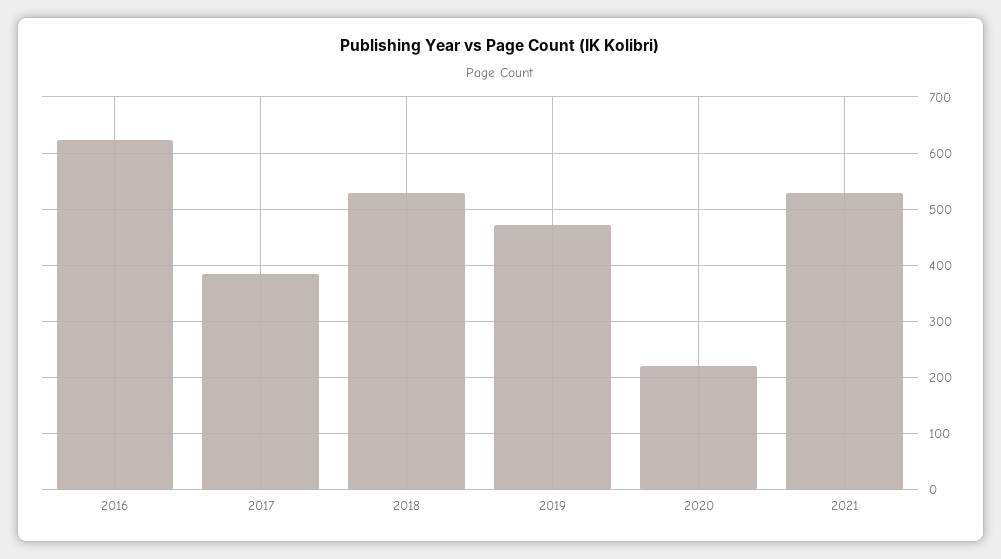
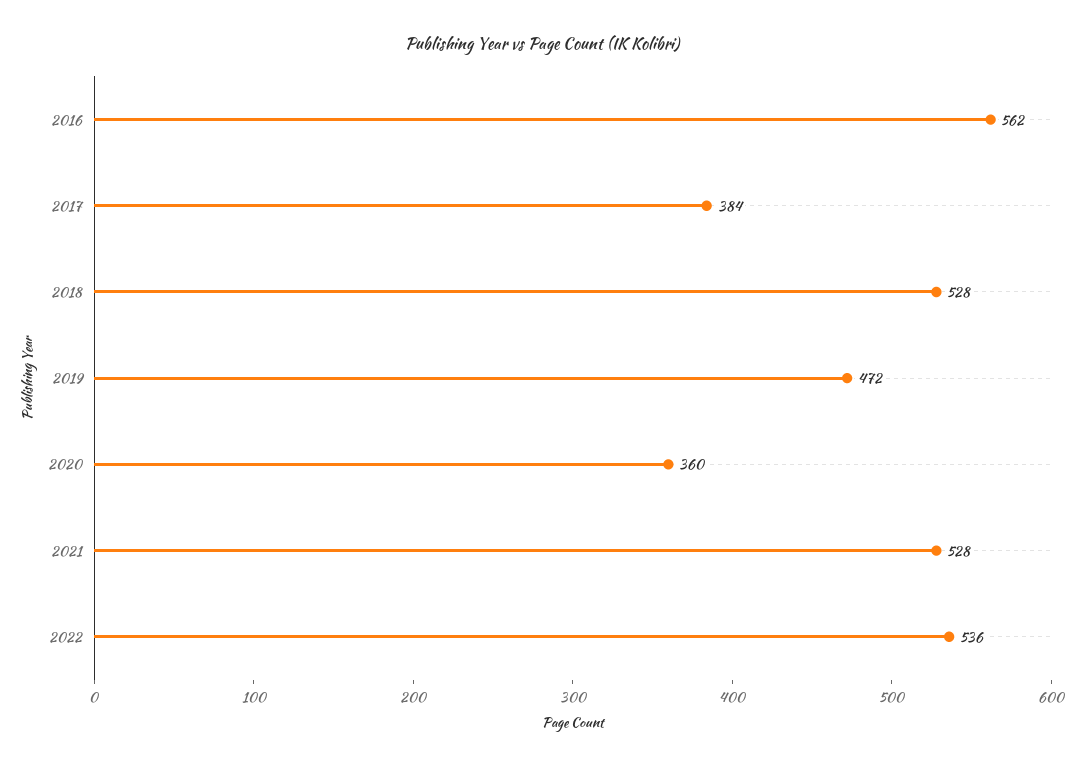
2016: 620 -> 562
2020: 220 -> 360
2022: none -> 536

